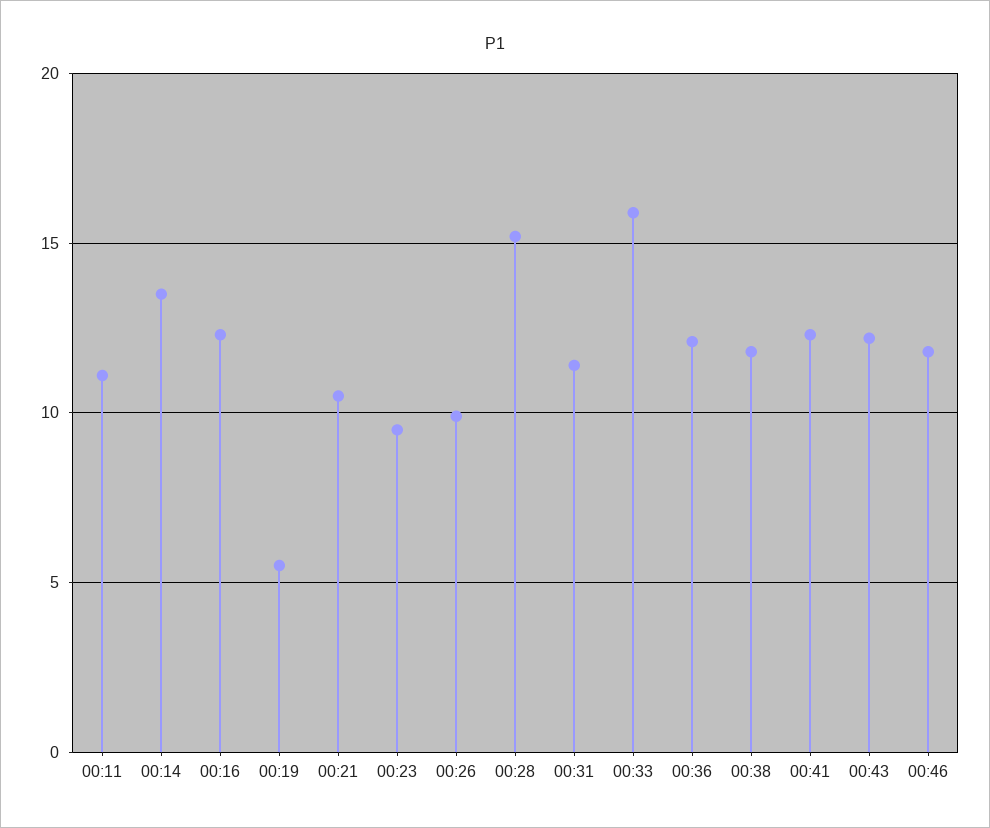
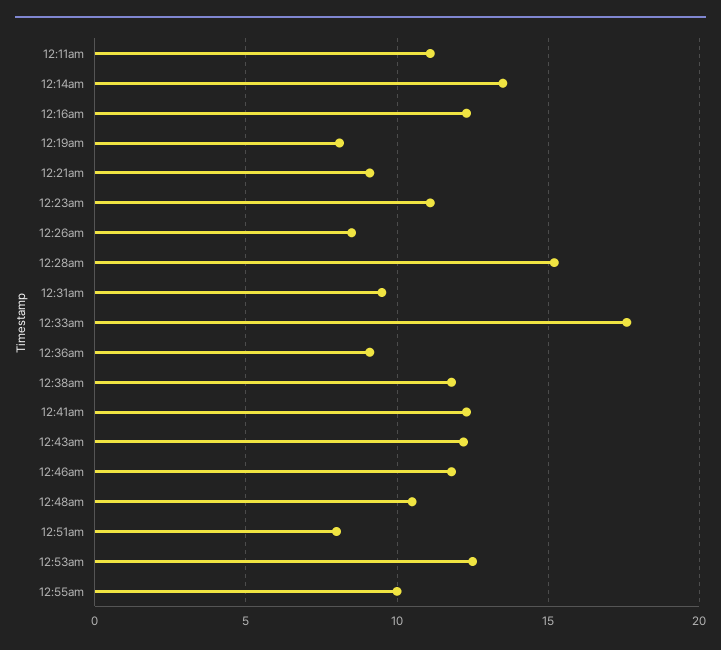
00:19: 5.5 -> 8
00:21: 10.5 -> 9
00:23: 9.5 -> 11
00:26: 10 -> 8.5
00:31: 11.5 -> 9.5
00:33: 16 -> 17.5
00:36: 12 -> 9
12:48am: none -> 10.5
12:51am: none -> 8
12:53am: none -> 12.5
12:55am: none -> 10

